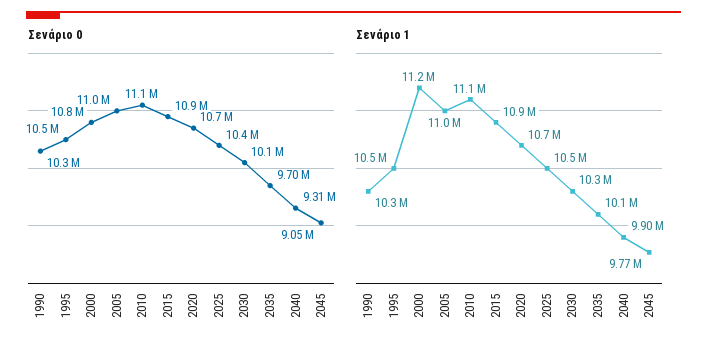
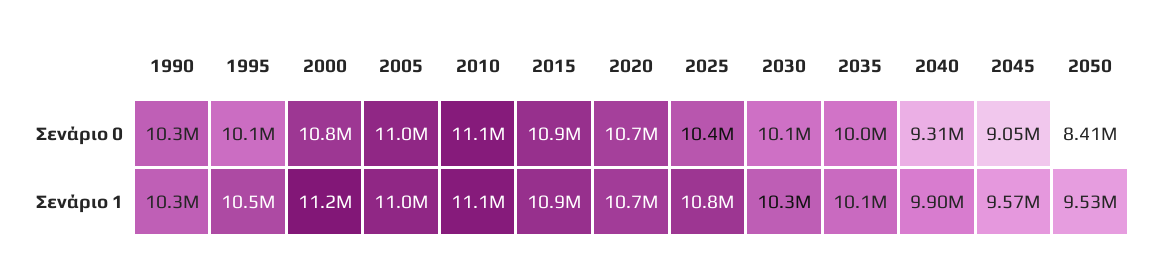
Σενάριο 0, 1995: 10500000 -> 10100000
Σενάριο 0, 2035: 9700000 -> 10000000
Σενάριο 1, 2025: 10500000 -> 10800000
Σενάριο 1, 2045: 9770000 -> 9570000
Σενάριο 0, 2050: none -> 8410000
Σενάριο 1, 2050: none -> 9530000

